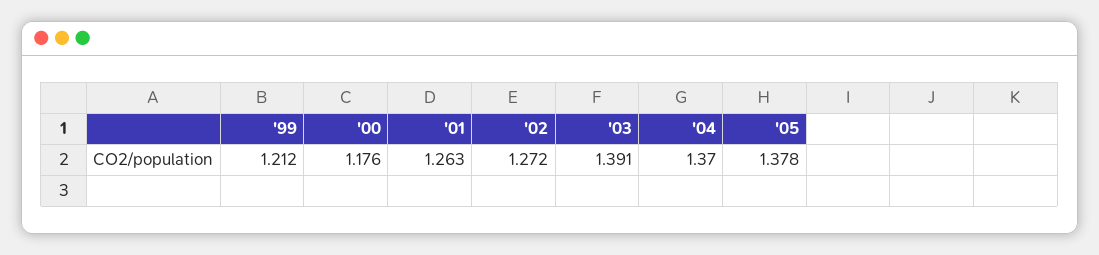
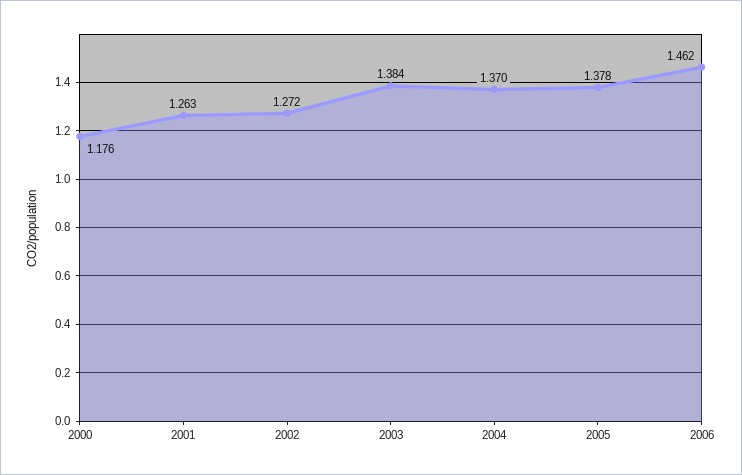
'99: 1.212 -> none
'03: 1.391 -> 1.384
2006: none -> 1.462

